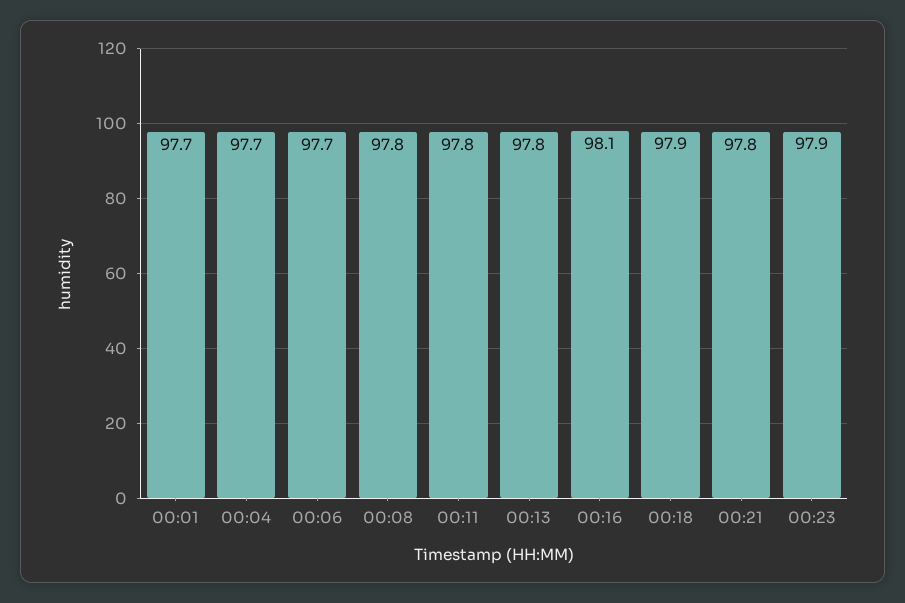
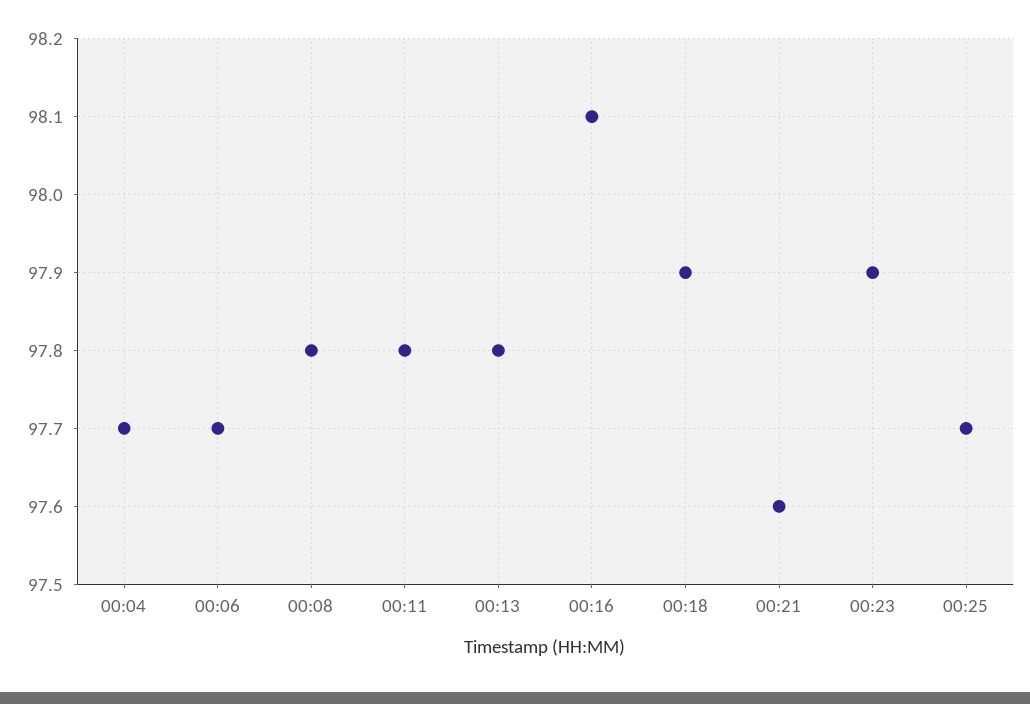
00:01: 97.7 -> none
00:21: 97.8 -> 97.6
00:25: none -> 97.7

